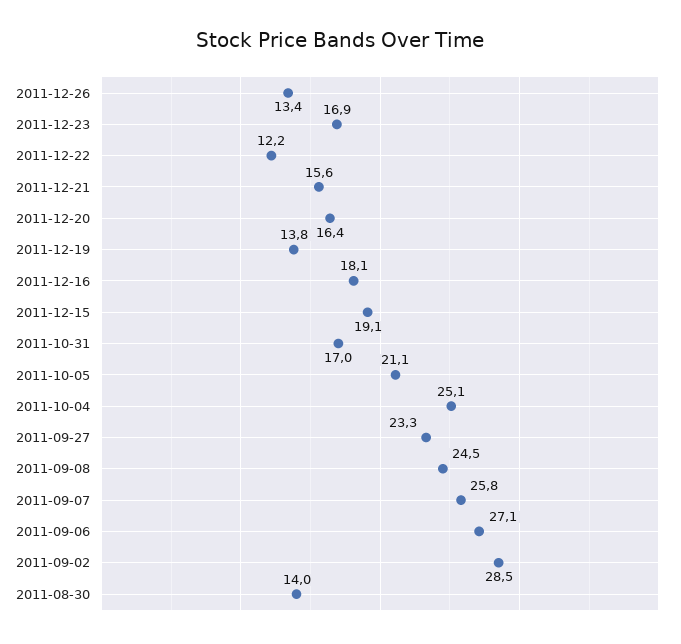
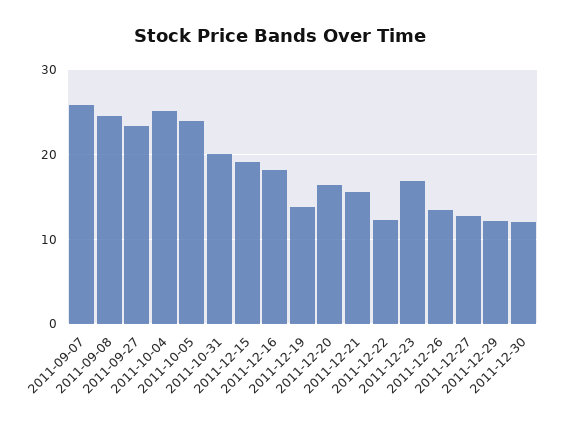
2011-10-31: 17 -> 20
2011-10-05: 21.1 -> 24
2011-09-06: 27.1 -> none
2011-09-02: 28.5 -> none
2011-08-30: 14 -> none
2011-12-27: none -> 13
2011-12-29: none -> 12
2011-12-30: none -> 12

